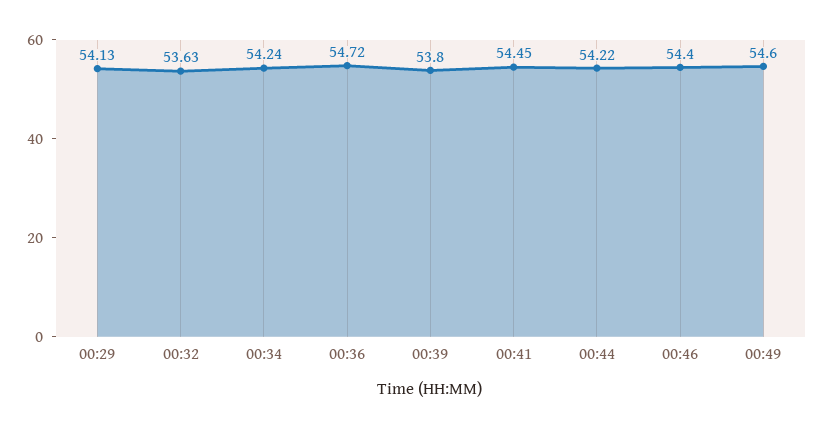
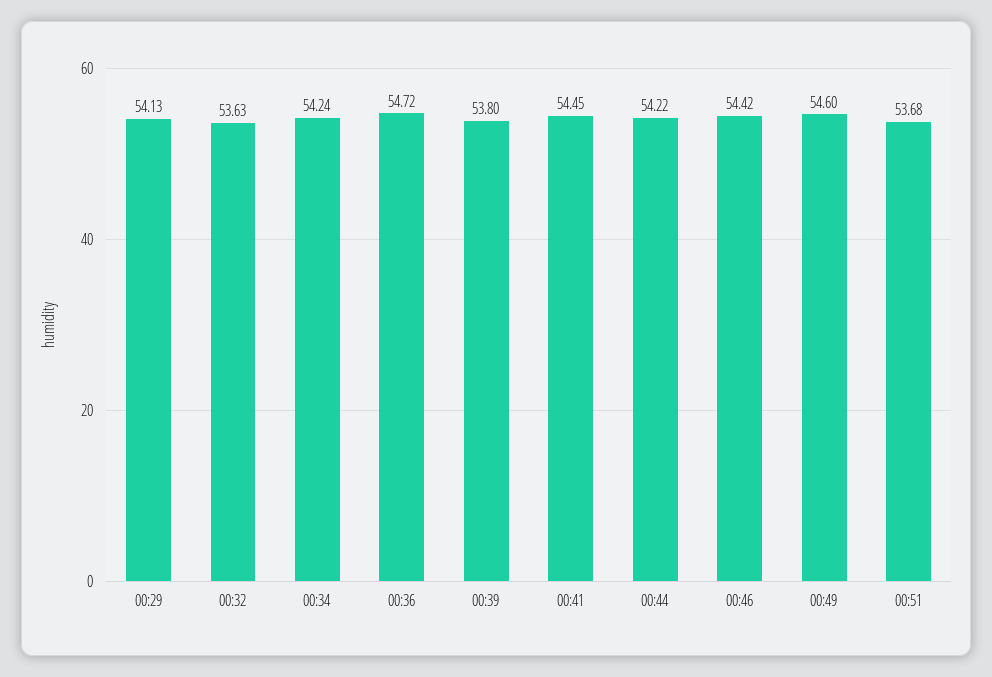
00:46: 54.4 -> 54.42
00:51: none -> 53.68

